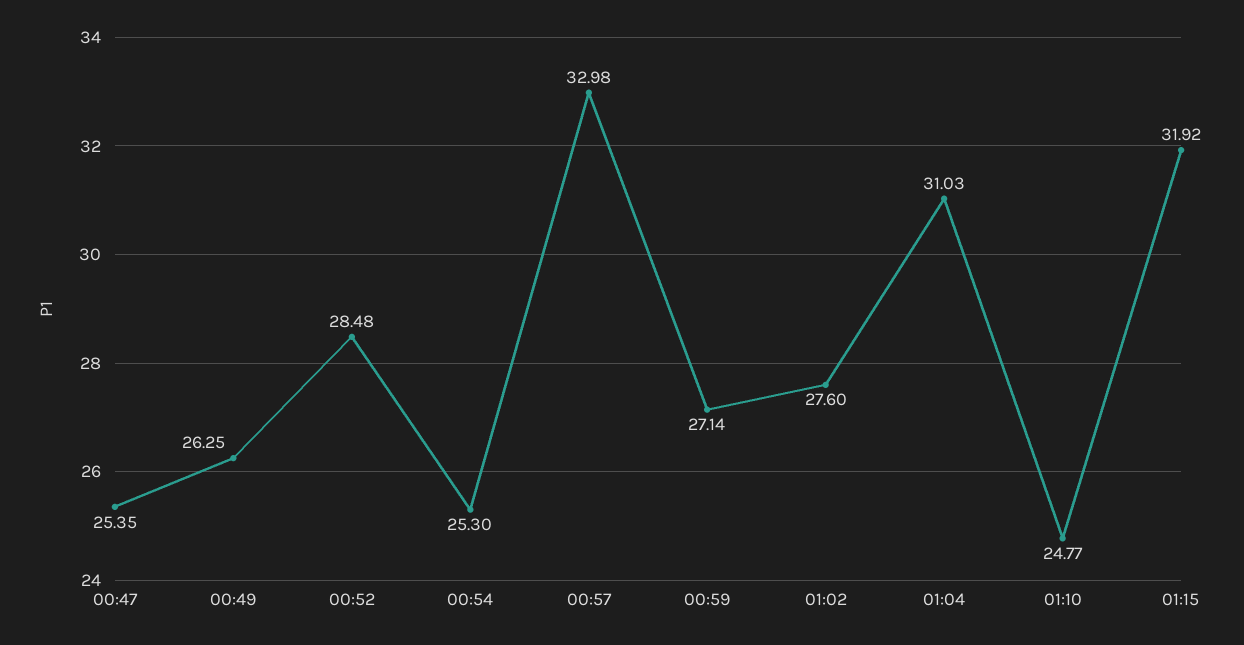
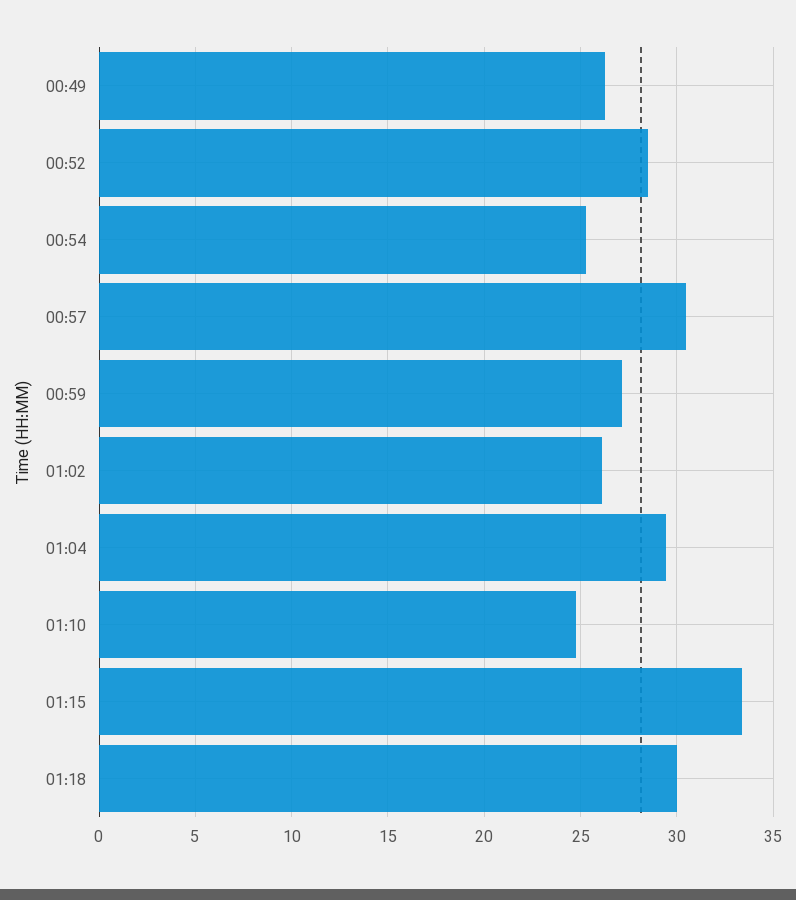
00:47: 25.35 -> none
00:57: 32.98 -> 30.5
01:02: 27.6 -> 26
01:04: 31.03 -> 29.5
01:15: 31.92 -> 33.5
01:18: none -> 30

